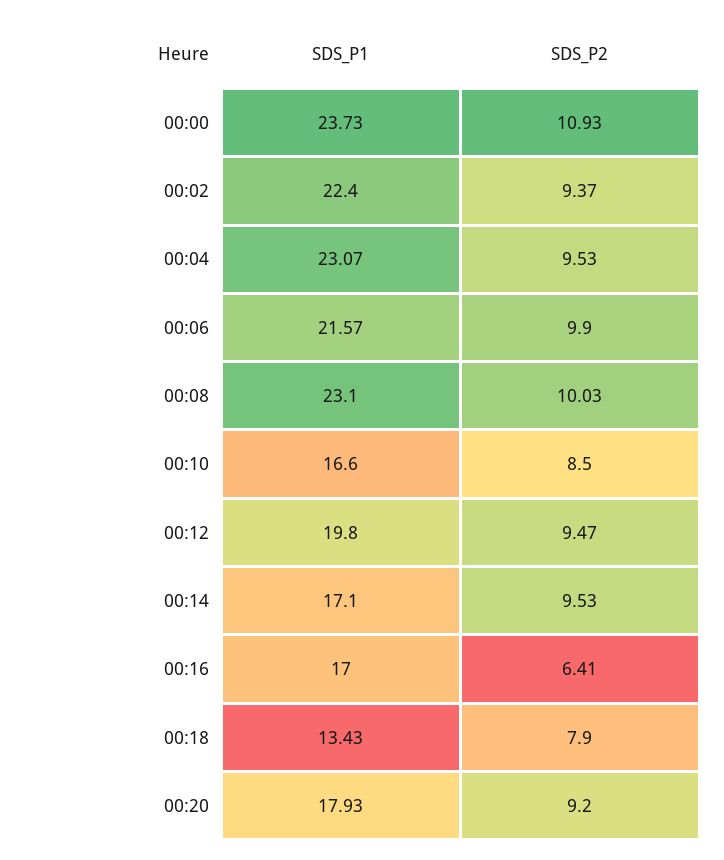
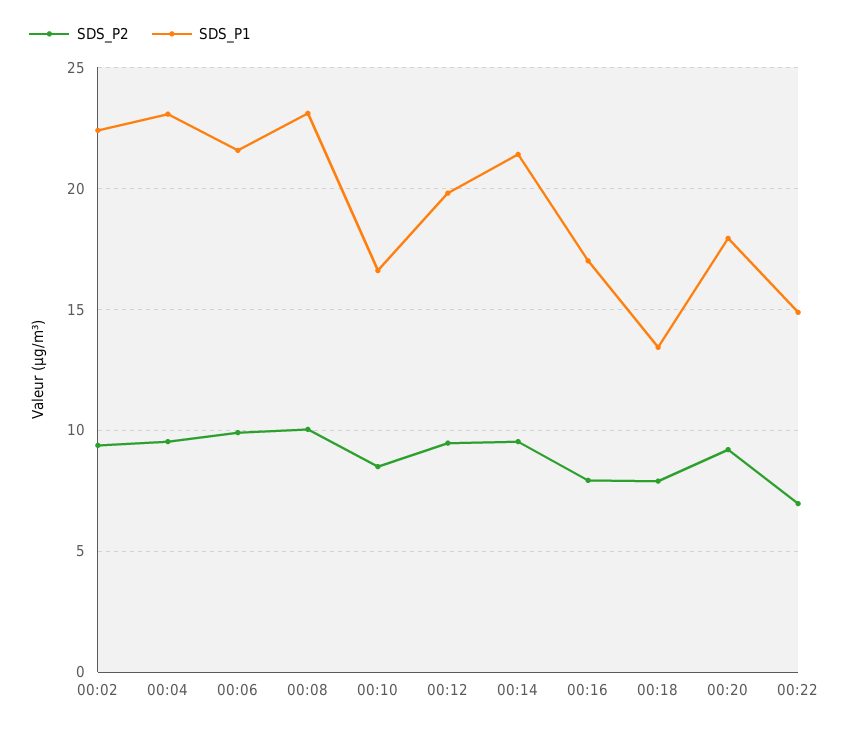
SDS_P1, 00:00: 23.73 -> none
SDS_P2, 00:00: 10.93 -> none
SDS_P1, 00:14: 17.1 -> 21.5
SDS_P2, 00:16: 6.41 -> 8
SDS_P2, 00:22: none -> 7
SDS_P1, 00:22: none -> 15

